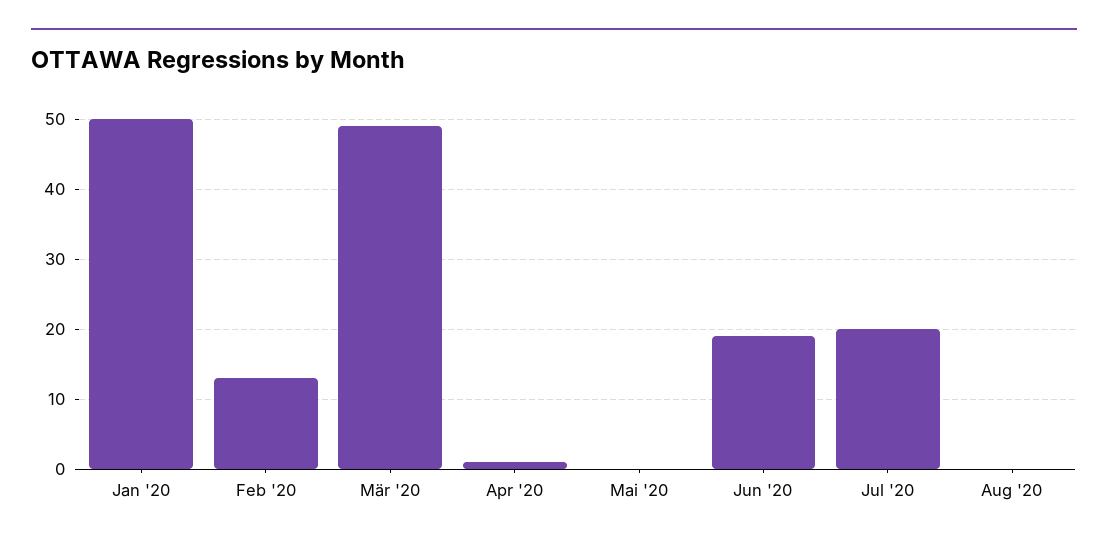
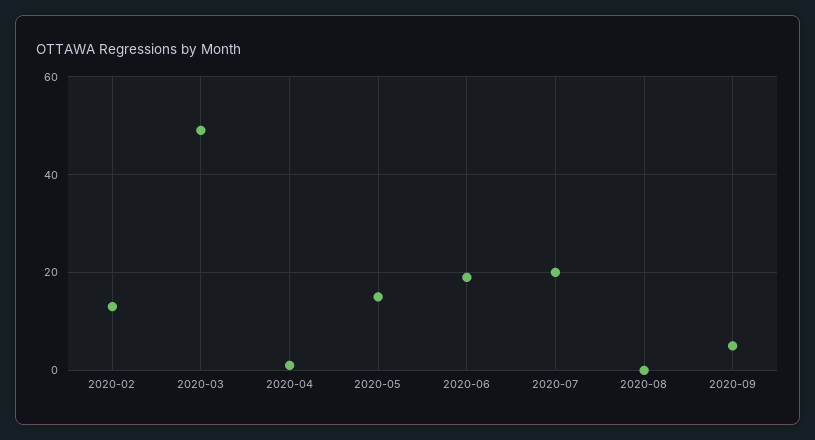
Jan '20: 50 -> none
Mai '20: 0 -> 15
2020-09: none -> 5

